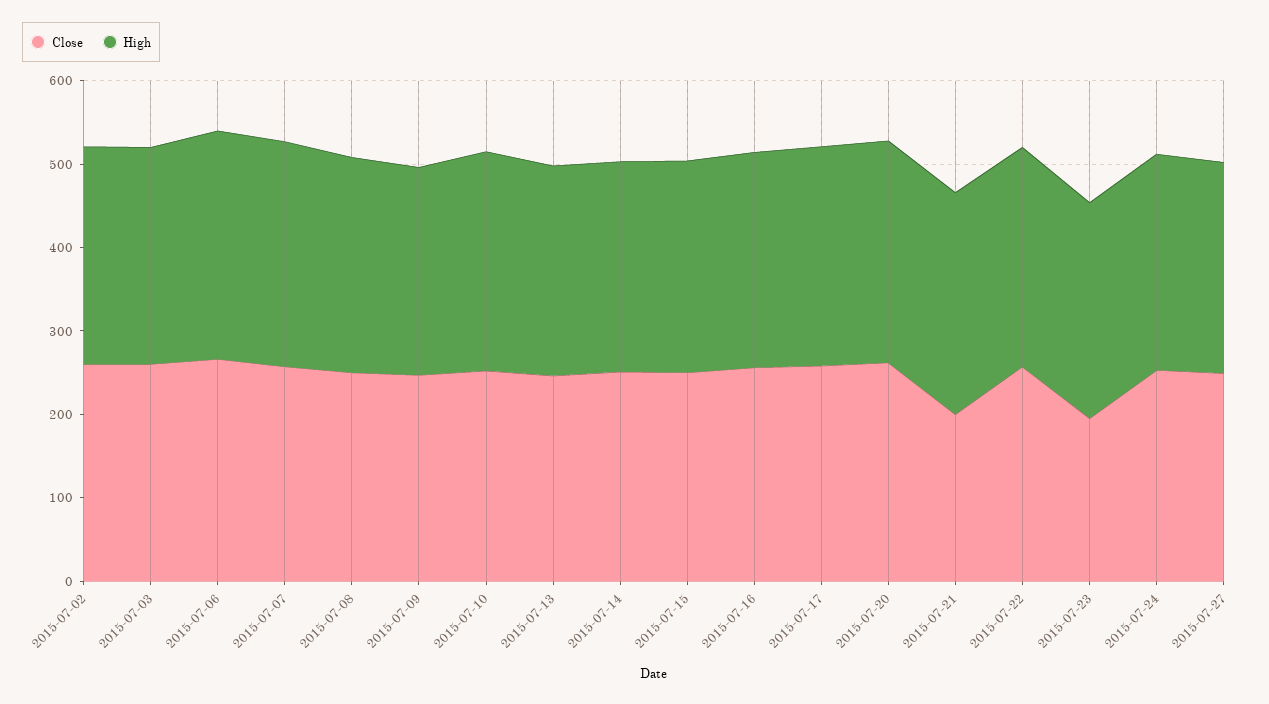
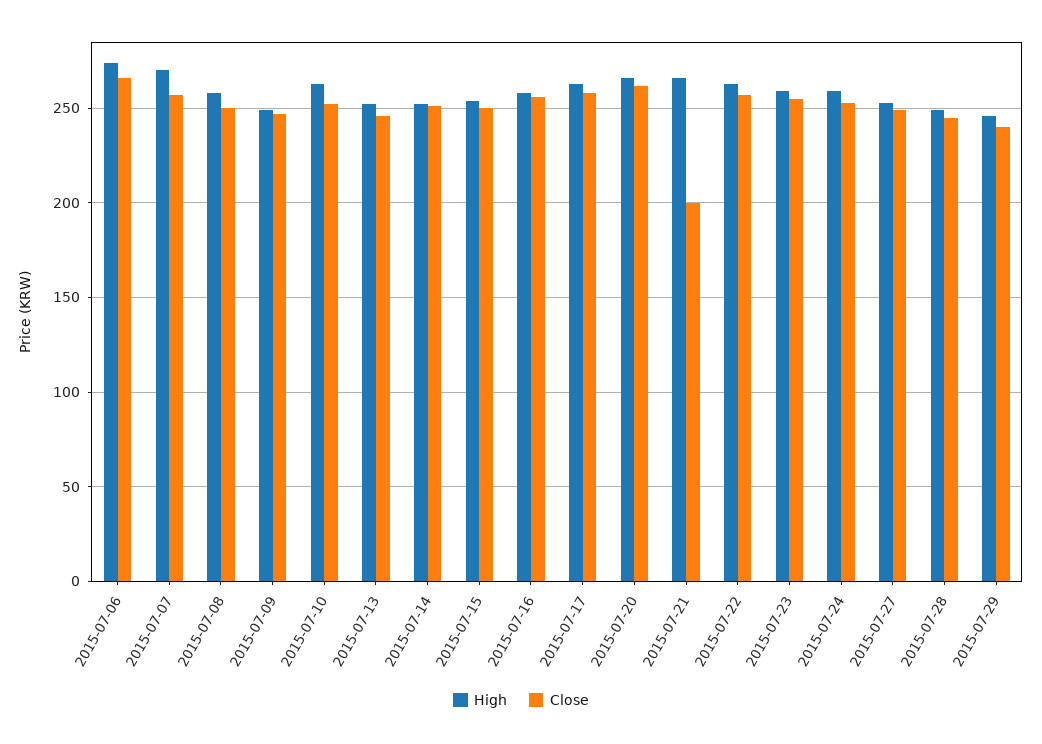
Close, 2015-07-02: 260 -> none
High, 2015-07-02: 260 -> none
Close, 2015-07-03: 260 -> none
High, 2015-07-03: 260 -> none
Close, 2015-07-23: 200 -> 255
High, 2015-07-28: none -> 250
Close, 2015-07-28: none -> 245
High, 2015-07-29: none -> 245
Close, 2015-07-29: none -> 240

